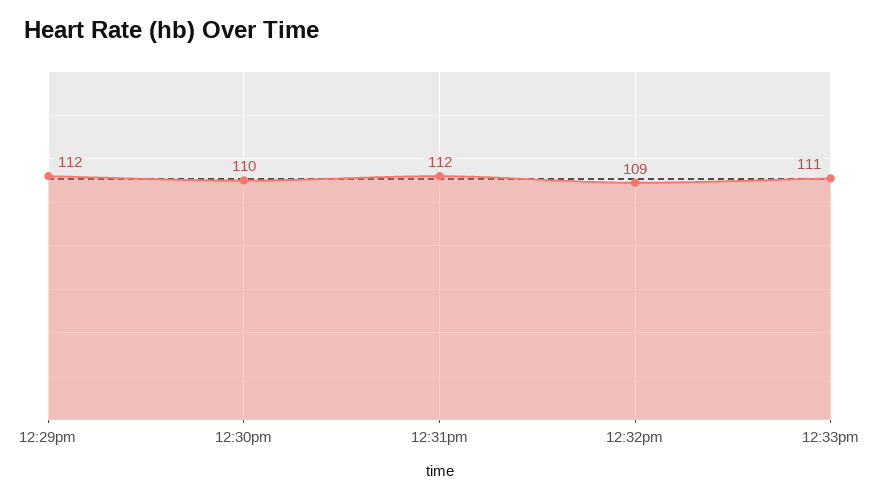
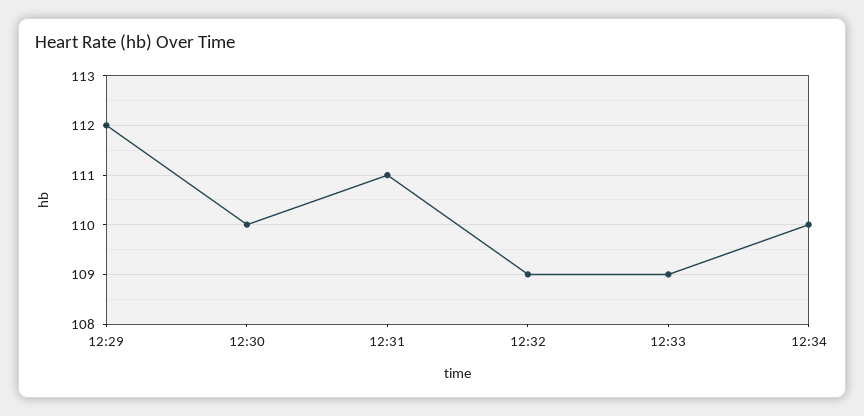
12:31pm: 112 -> 111
12:33pm: 111 -> 109
12:34: none -> 110

